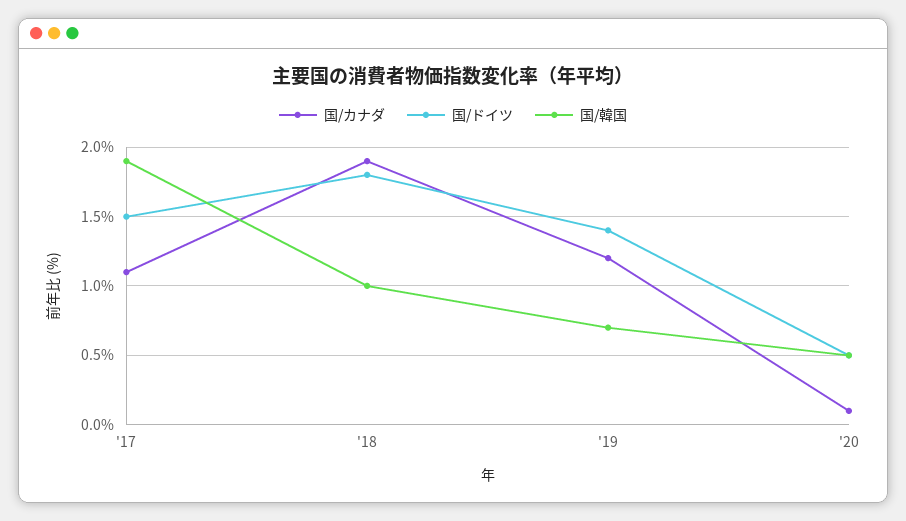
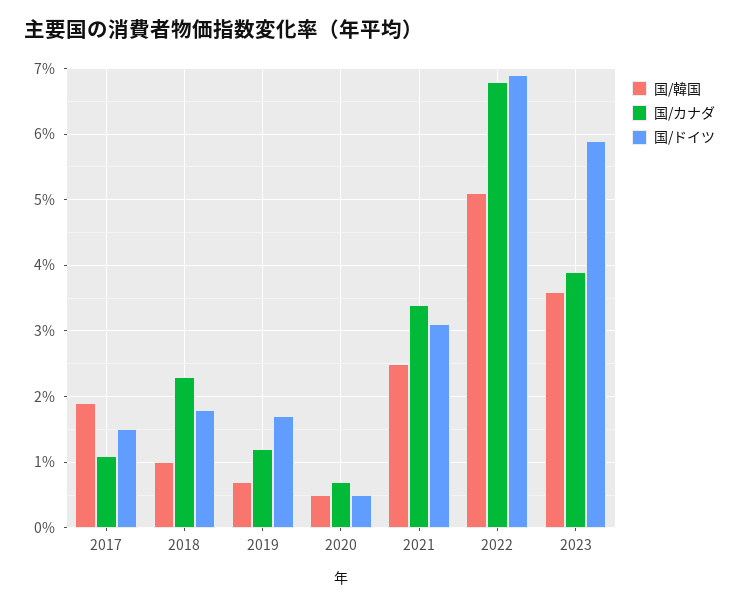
国/カナダ, '18: 1.9 -> 2.3
国/ドイツ, '19: 1.4 -> 1.7
国/カナダ, '20: 0.1 -> 0.7
国/韓国, 2021: none -> 2.5
国/カナダ, 2021: none -> 3.4
国/ドイツ, 2021: none -> 3.1
国/韓国, 2022: none -> 5.1
国/カナダ, 2022: none -> 6.8
国/ドイツ, 2022: none -> 6.9
国/韓国, 2023: none -> 3.6
国/カナダ, 2023: none -> 3.9
国/ドイツ, 2023: none -> 5.9

